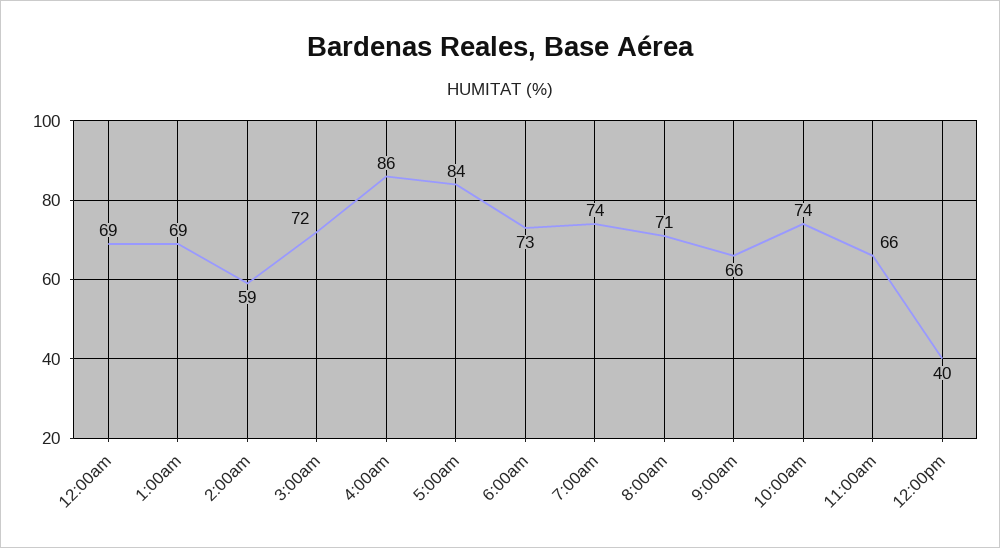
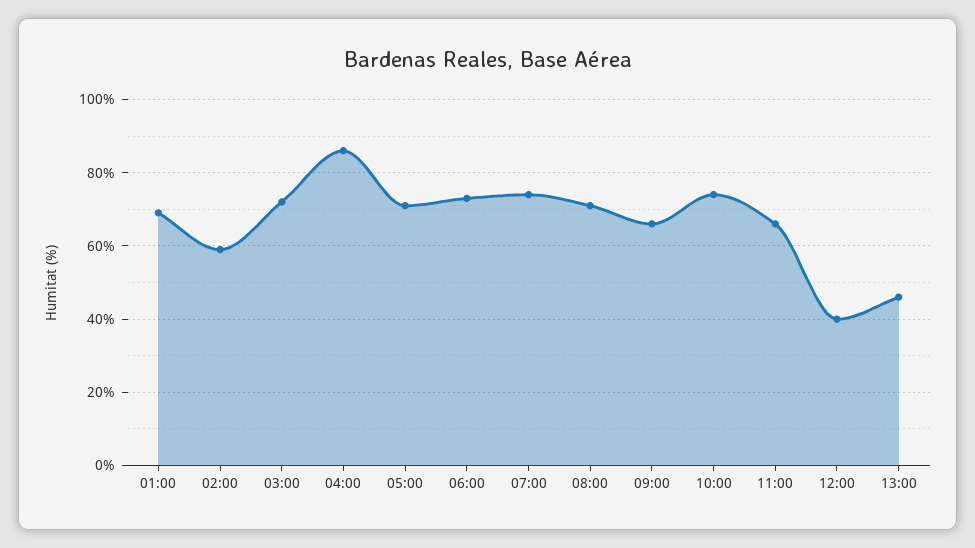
12:00am: 69 -> none
5:00am: 84 -> 70
13:00: none -> 45

